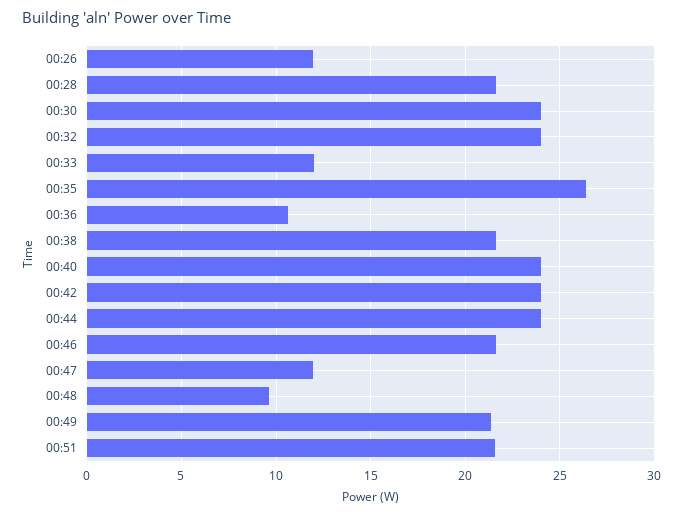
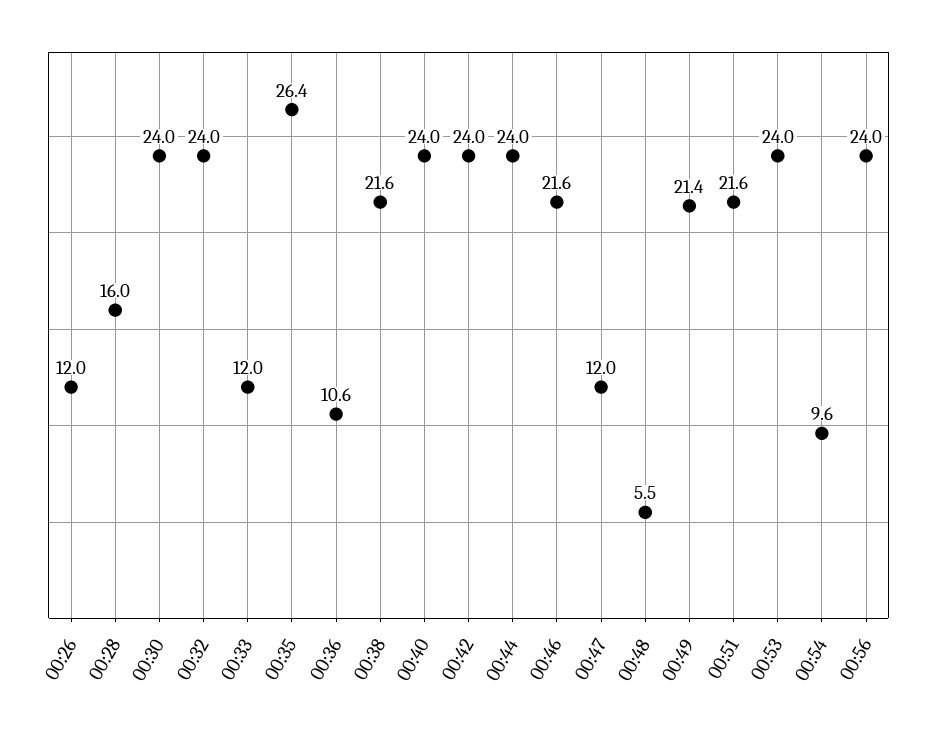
00:28: 21.5 -> 16
00:48: 9.5 -> 5.5
00:53: none -> 24
00:54: none -> 9.6
00:56: none -> 24

